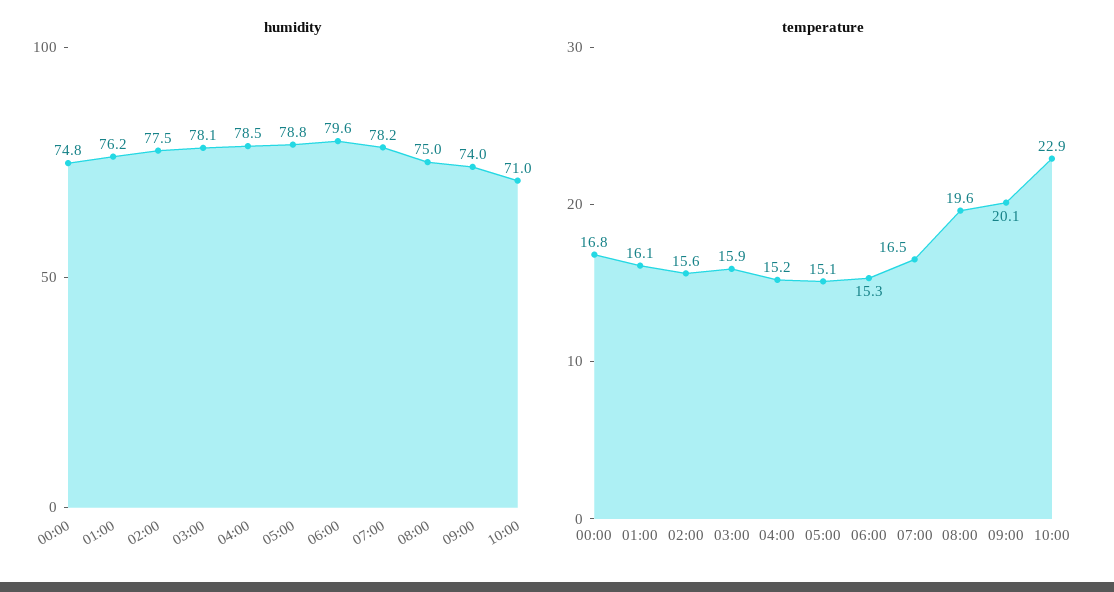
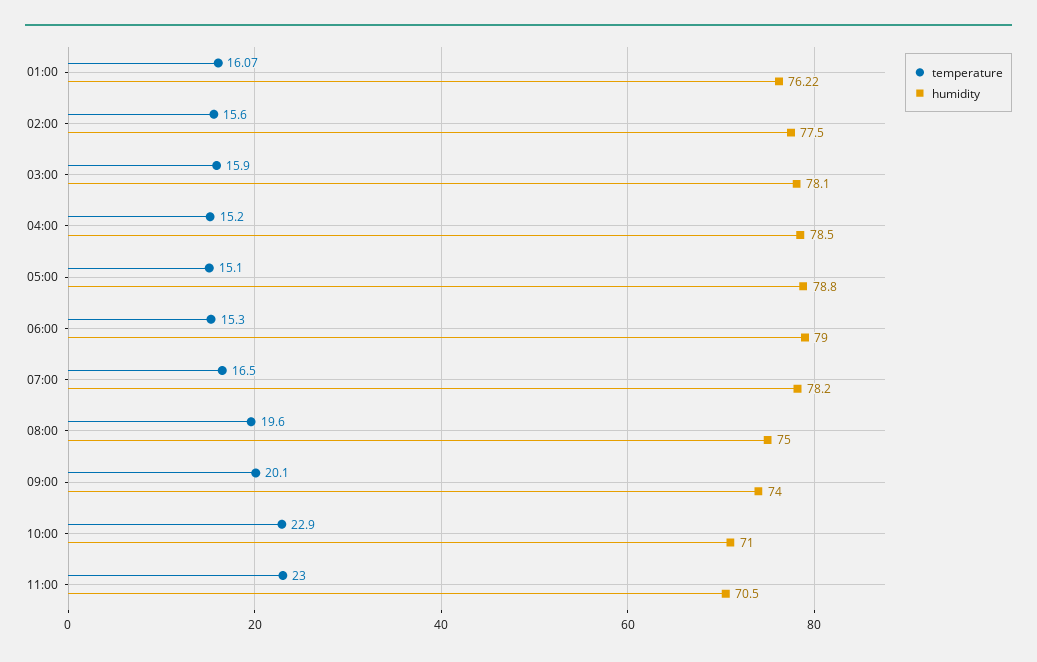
humidity, 00:00: 74.8 -> none
humidity, 06:00: 79.6 -> 79
temperature, 00:00: 16.8 -> none
temperature, 11:00: none -> 23
humidity, 11:00: none -> 70.5

